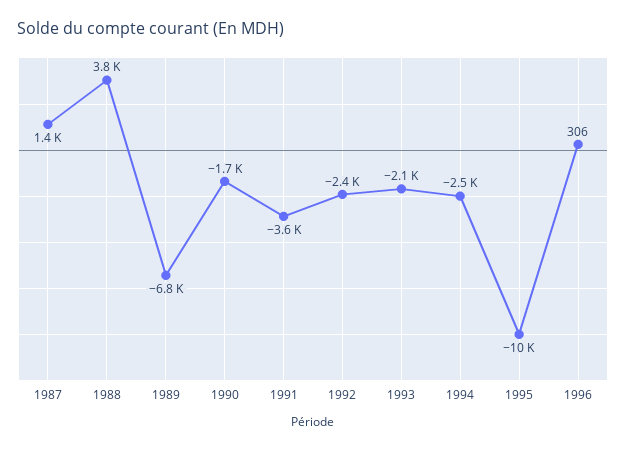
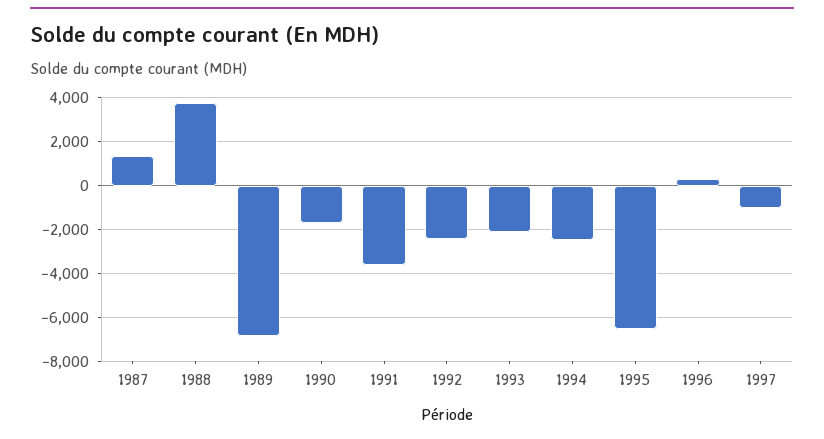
1995: -10000 -> -6500
1997: none -> -1000

